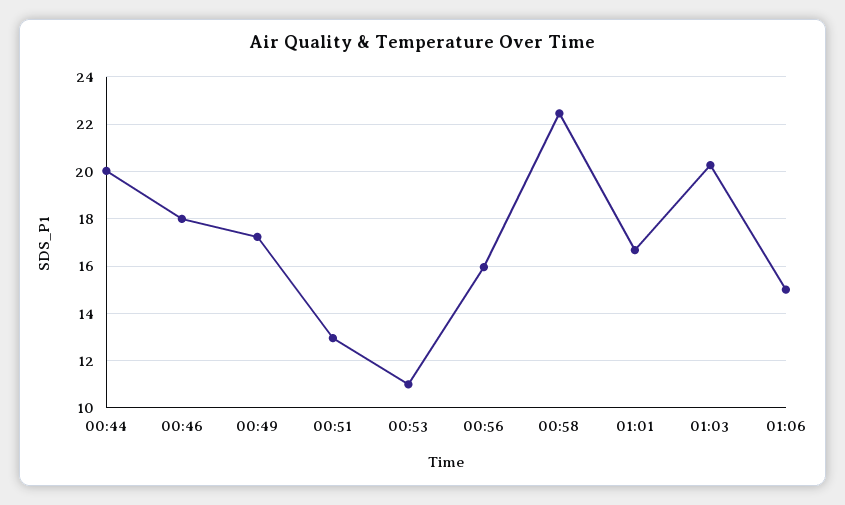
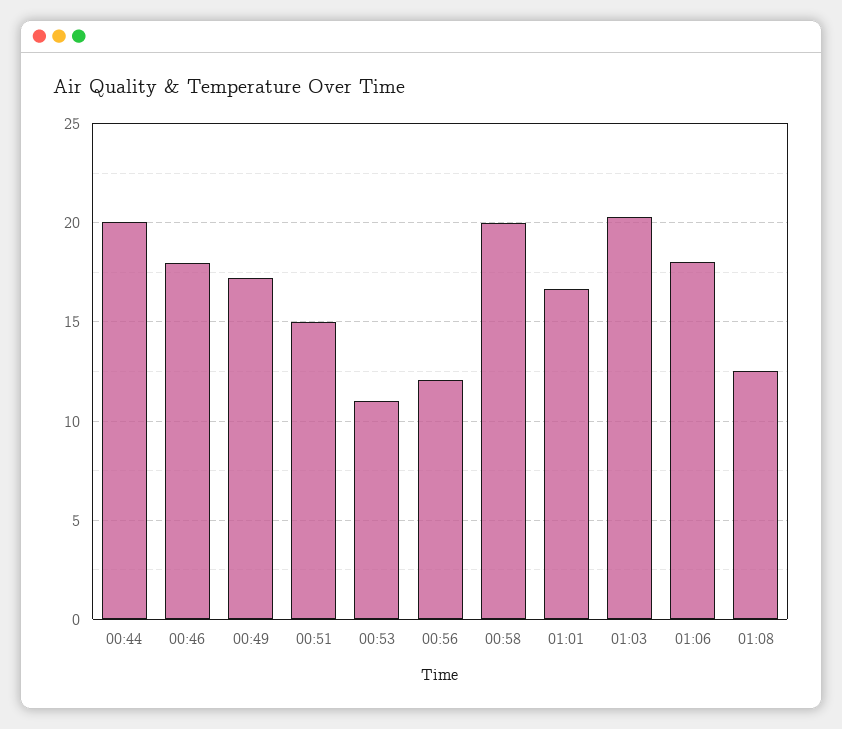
00:51: 13 -> 15
00:56: 16 -> 12
00:58: 22.5 -> 20
01:06: 15 -> 18
01:08: none -> 12.5

